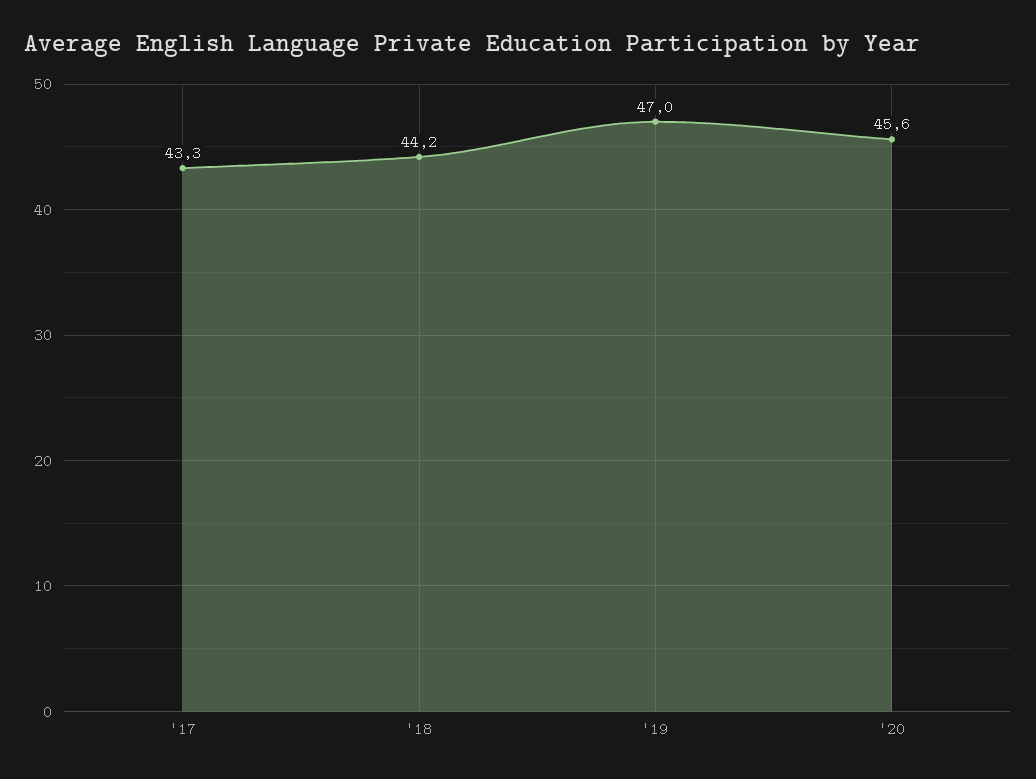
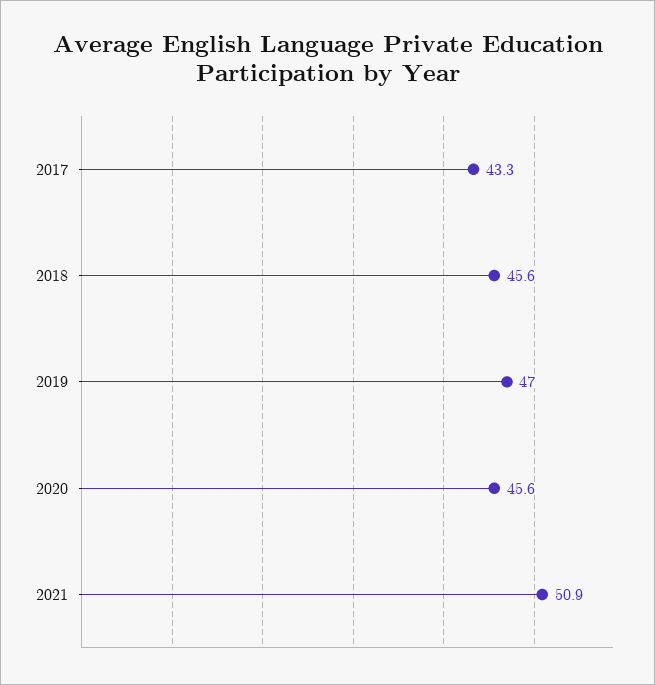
'18: 44.2 -> 45.6
2021: none -> 50.9

